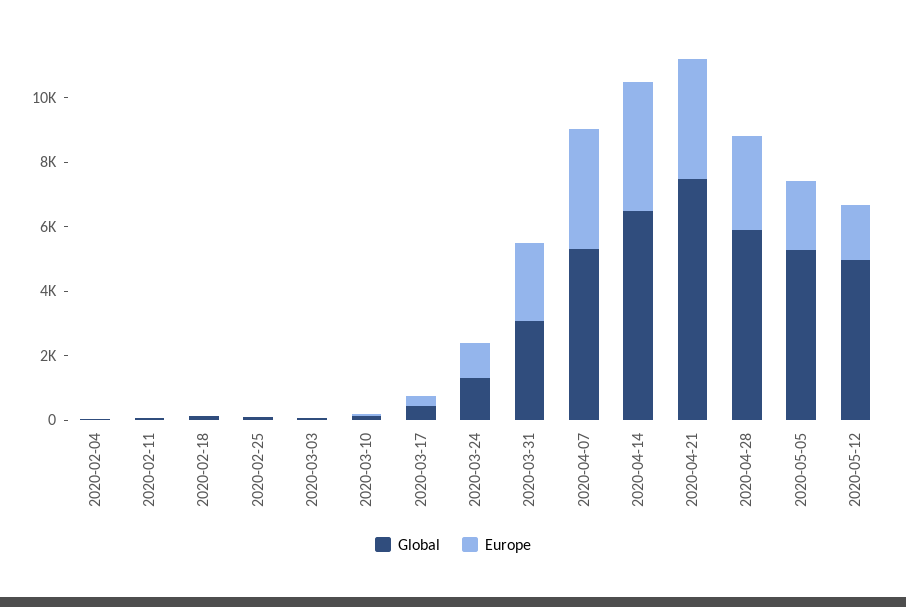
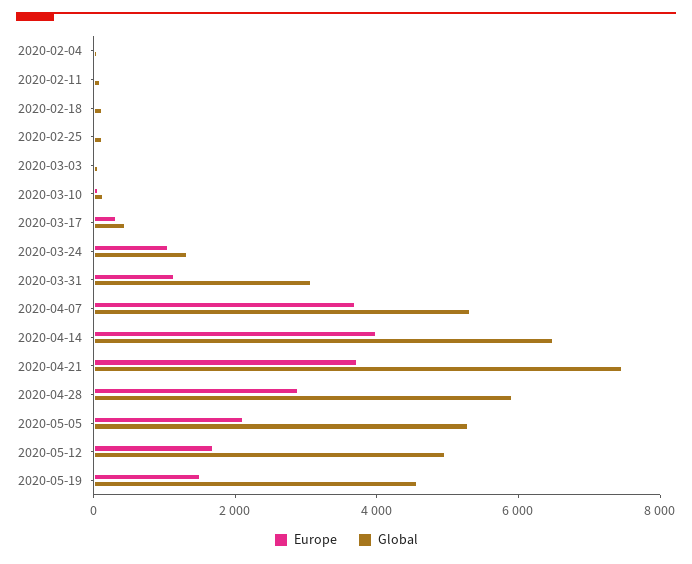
Europe, 2020-03-31: 2500 -> 1000
Europe, 2020-05-19: none -> 1500
Global, 2020-05-19: none -> 4500

